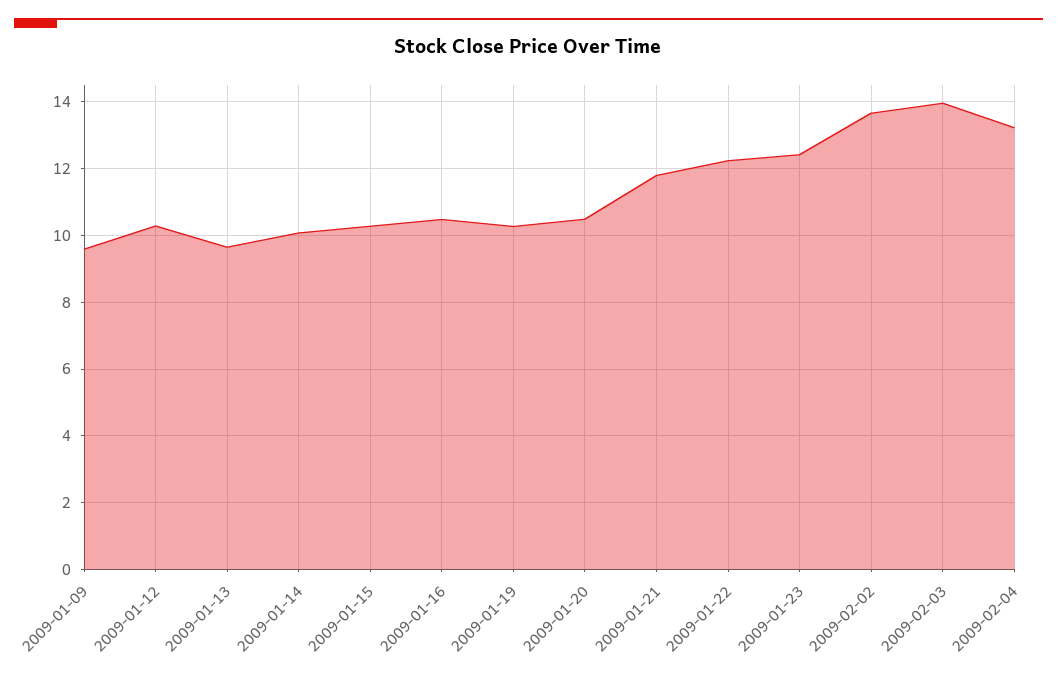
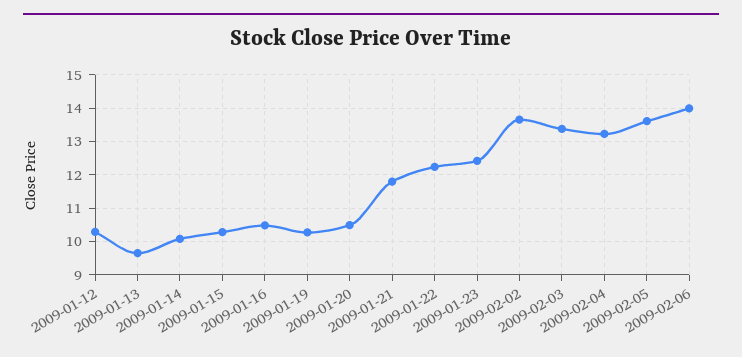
2009-01-09: 9.6 -> none
2009-02-03: 14 -> 13.4
2009-02-05: none -> 13.6
2009-02-06: none -> 14

